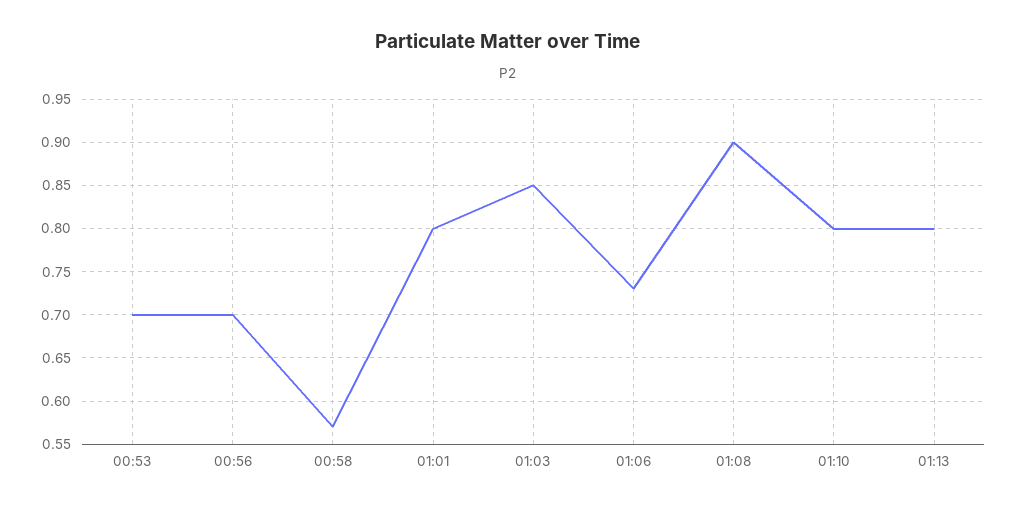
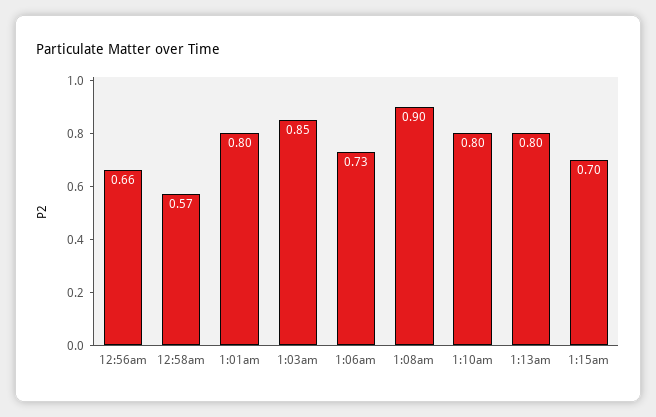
00:53: 0.7 -> none
00:56: 0.7 -> 0.66
1:15am: none -> 0.7

